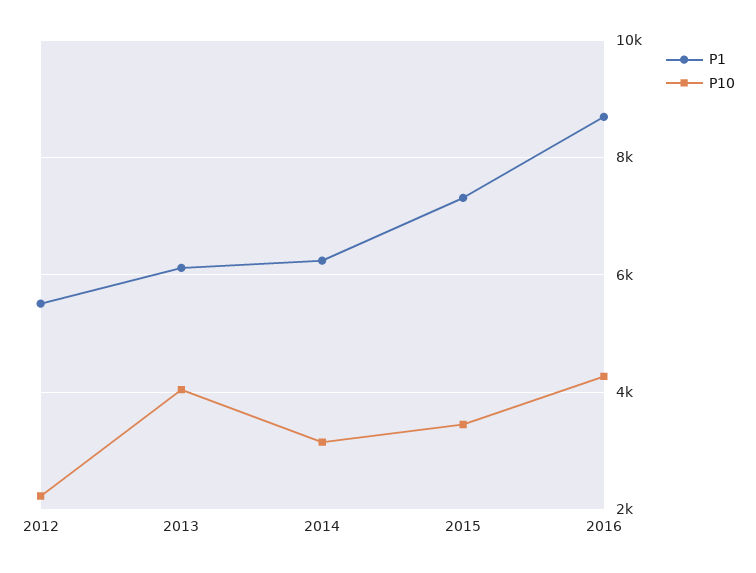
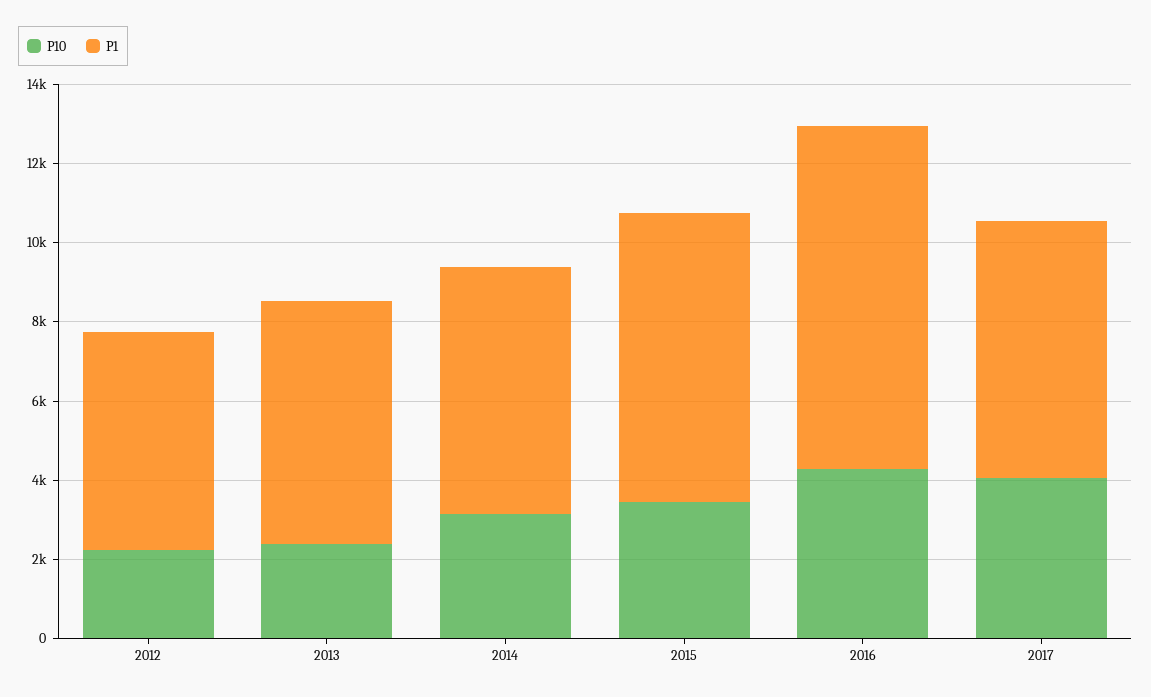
P10, 2013: 4000 -> 2500
P10, 2017: none -> 4000
P1, 2017: none -> 6500

